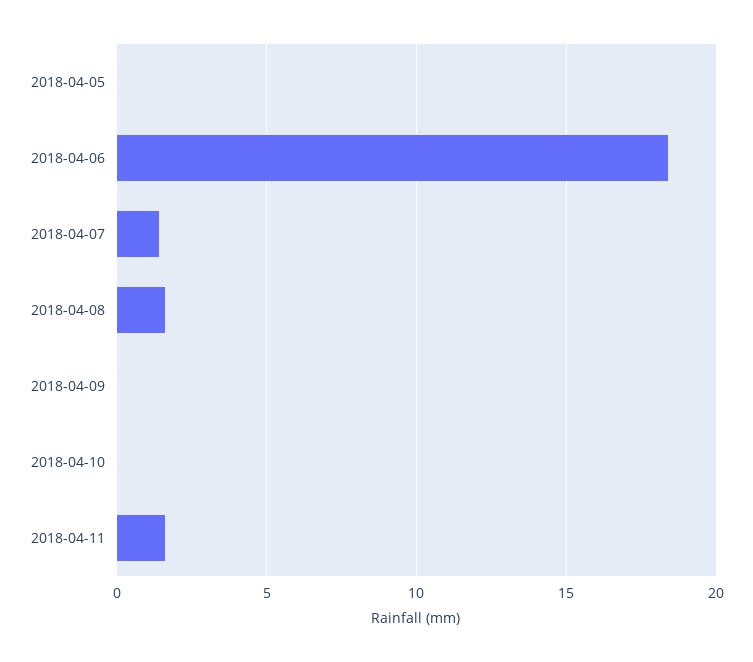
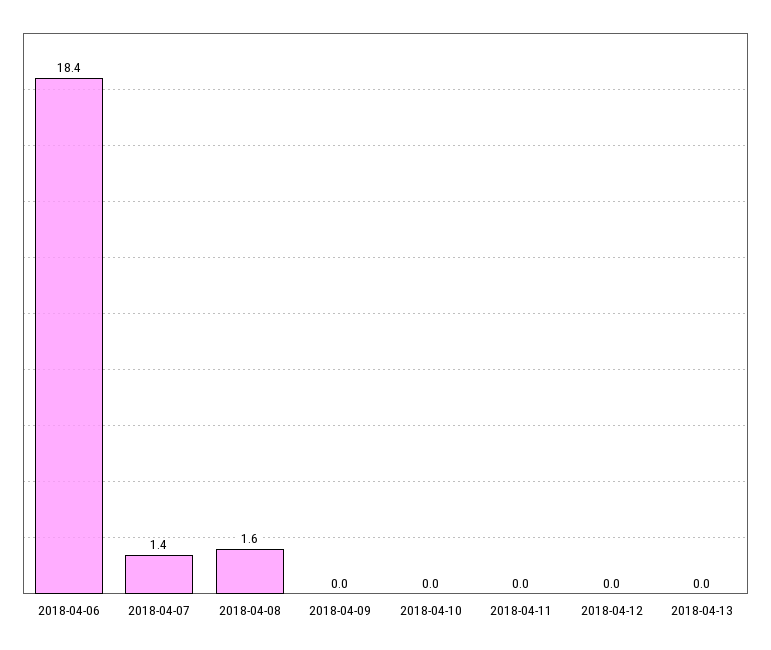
2018-04-05: 0 -> none
2018-04-11: 1.5 -> 0
2018-04-12: none -> 0
2018-04-13: none -> 0

